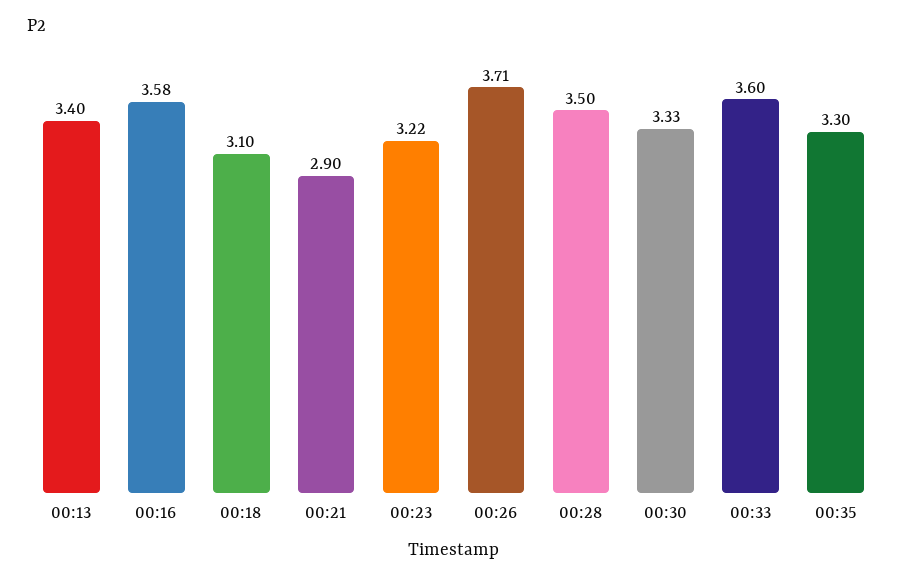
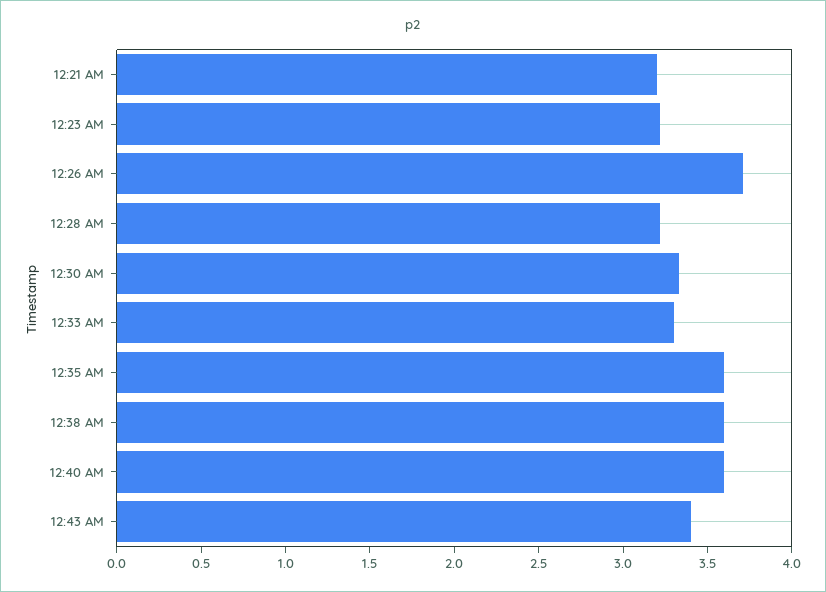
00:13: 3.4 -> none
00:16: 3.58 -> none
00:18: 3.1 -> none
00:21: 2.9 -> 3.2
00:28: 3.5 -> 3.2
00:33: 3.6 -> 3.3
00:35: 3.3 -> 3.6
12:38 AM: none -> 3.6
12:40 AM: none -> 3.6
12:43 AM: none -> 3.4

